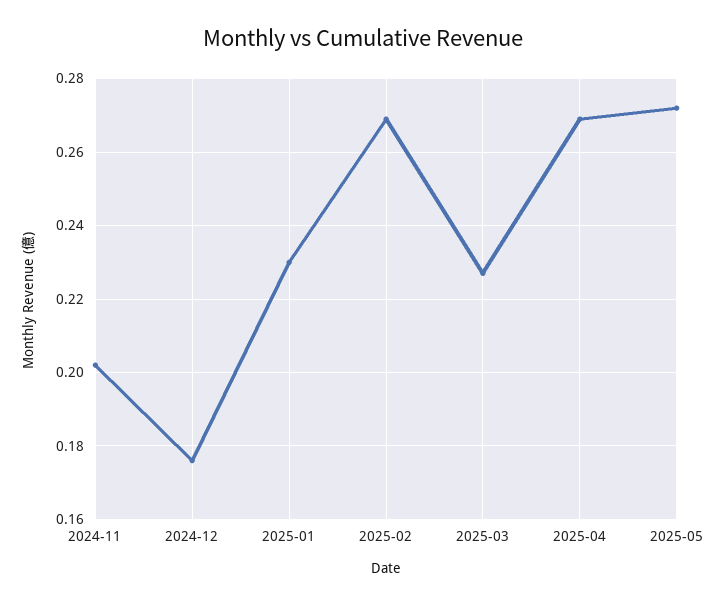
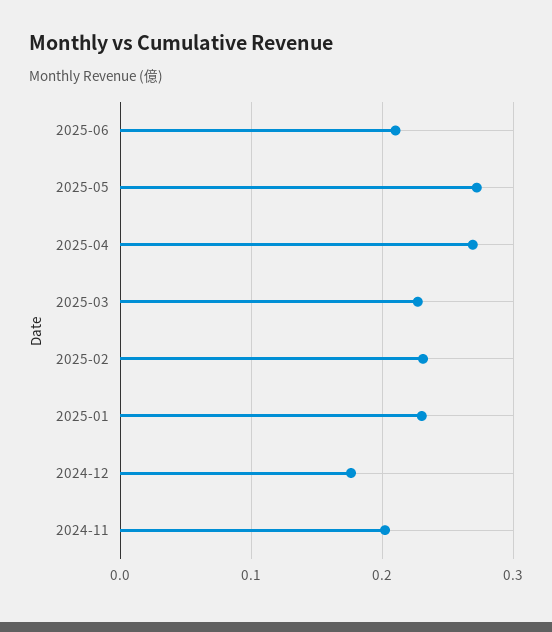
2025-02: 0.27 -> 0.23
2025-06: none -> 0.21

